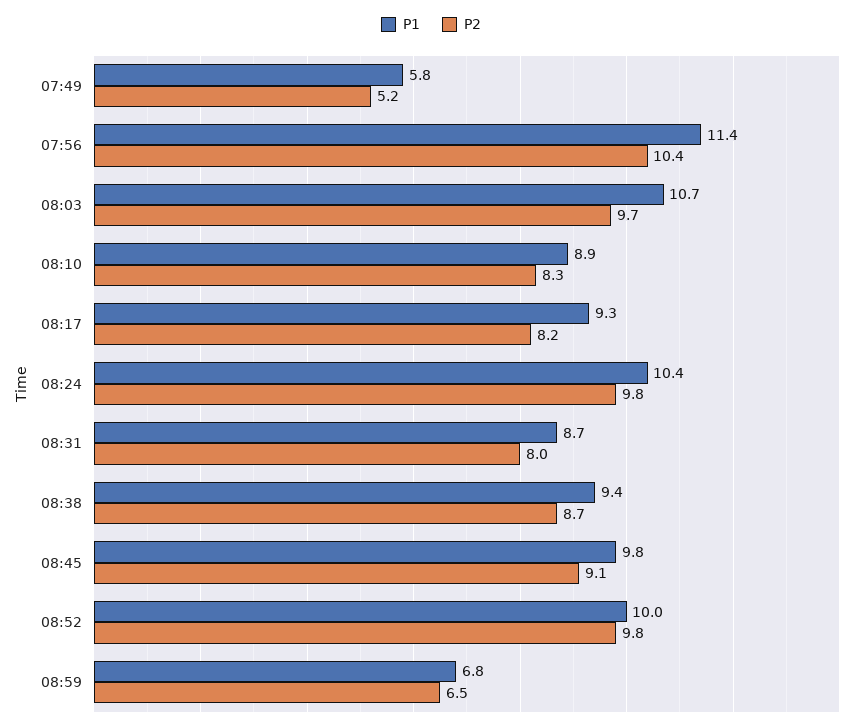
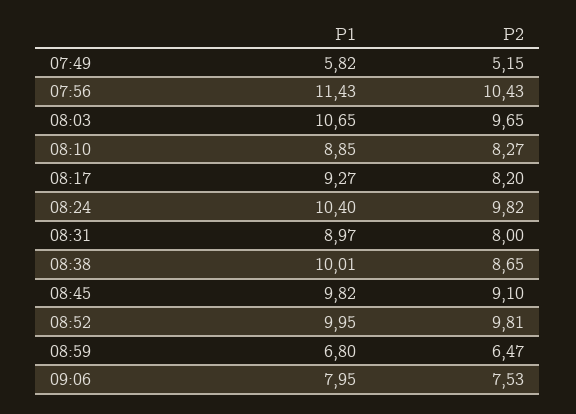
P1, 08:31: 8.7 -> 8.97
P1, 08:38: 9.4 -> 10.01
P1, 09:06: none -> 7.95
P2, 09:06: none -> 7.53

